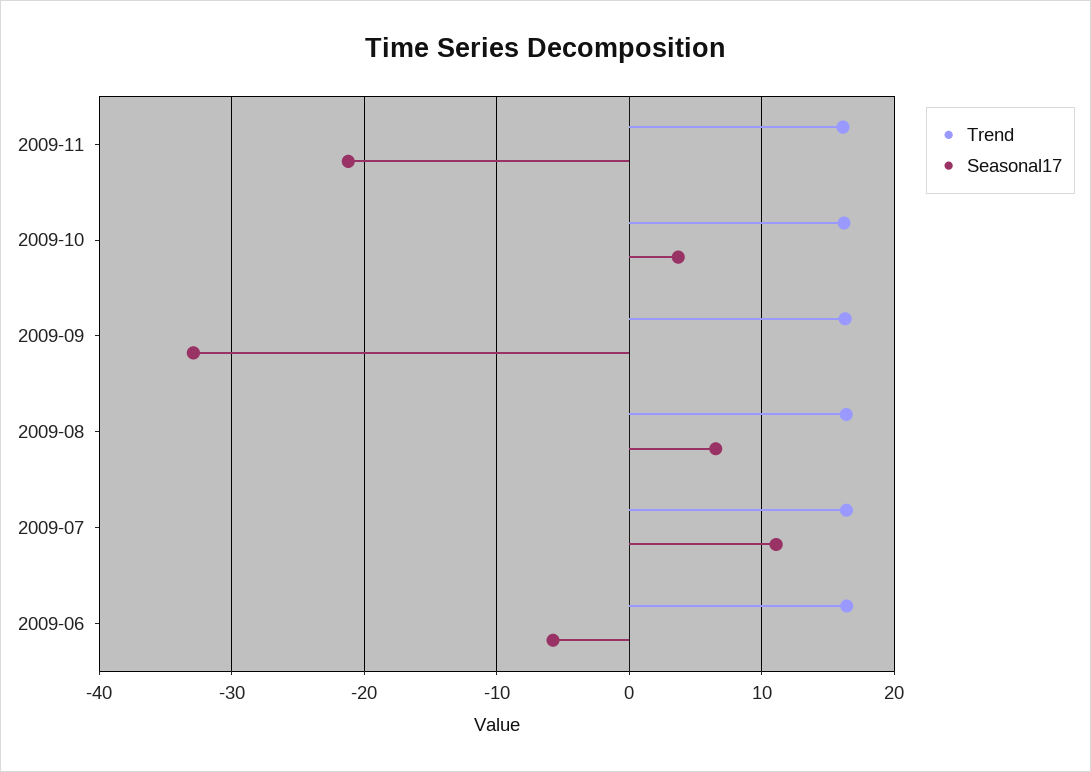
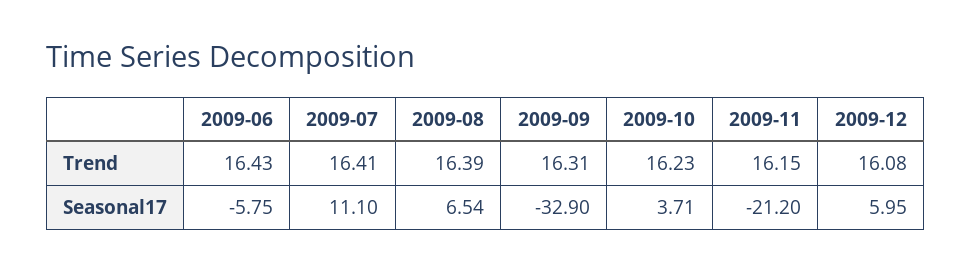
Trend, 2009-12: none -> 16.08
Seasonal17, 2009-12: none -> 5.95

